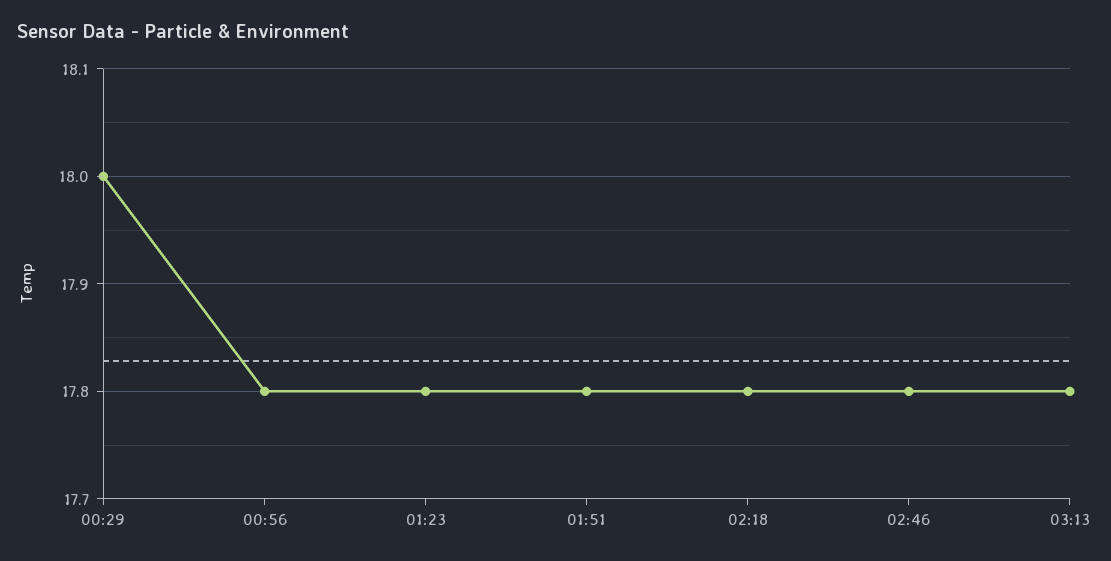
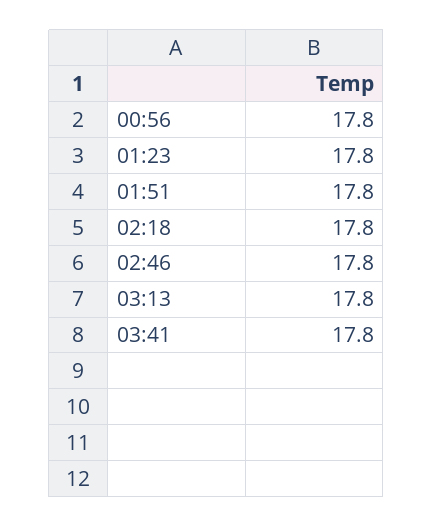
00:29: 18 -> none
03:41: none -> 17.8

